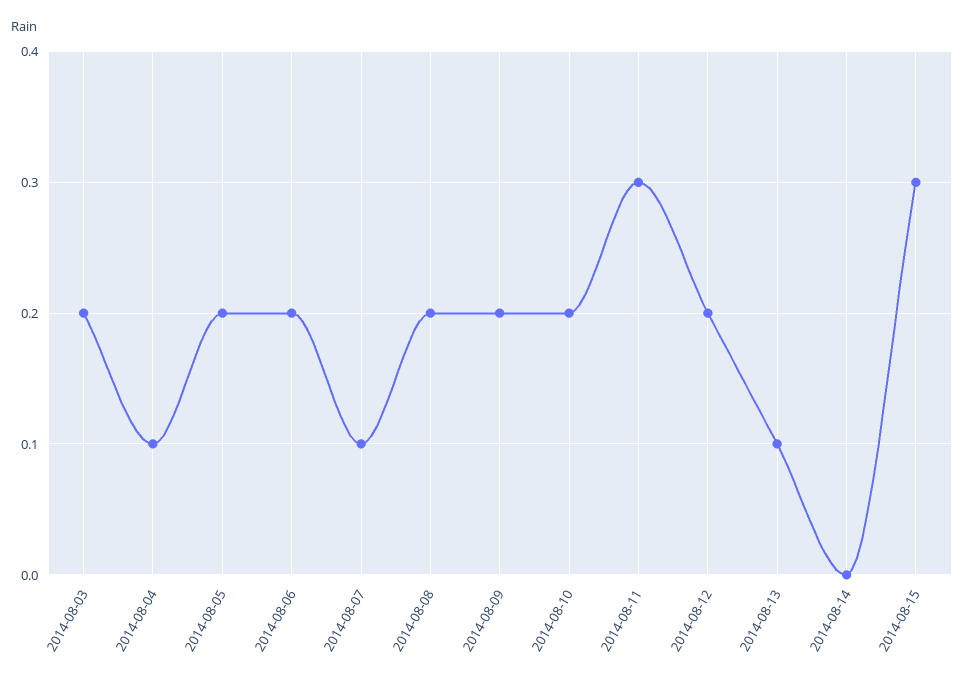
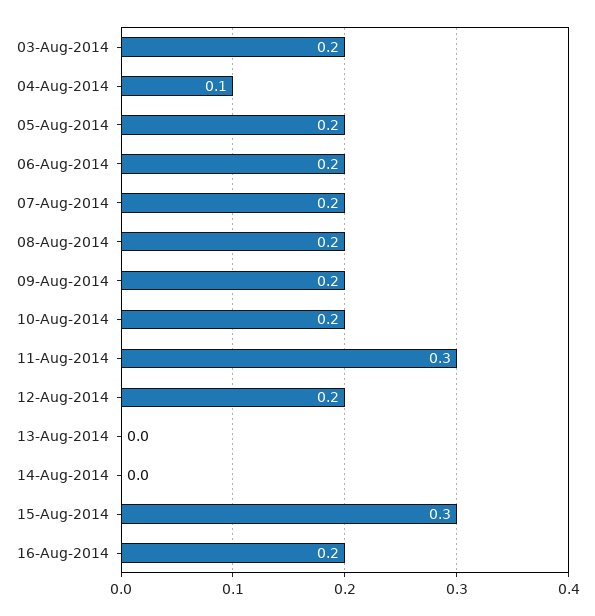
2014-08-07: 0.1 -> 0.2
2014-08-13: 0.1 -> 0
16-Aug-2014: none -> 0.2

